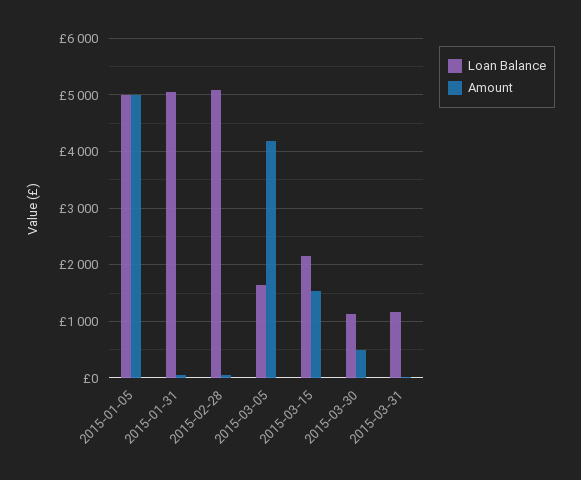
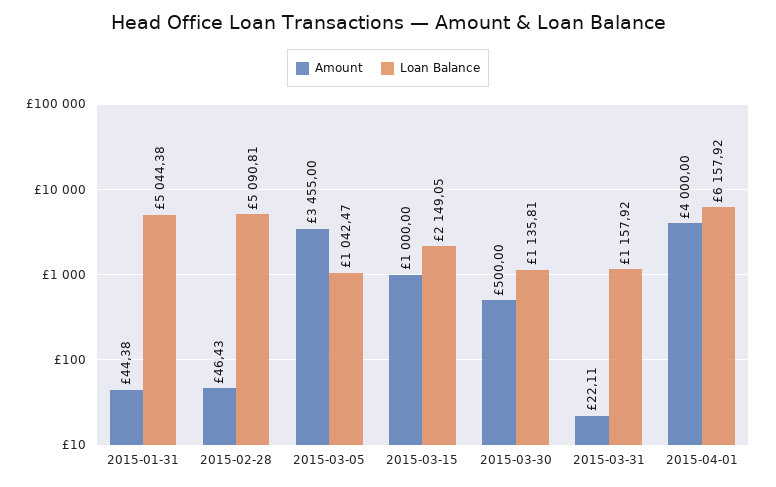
Loan Balance, 2015-01-05: 5000 -> none
Amount, 2015-01-05: 5000 -> none
Loan Balance, 2015-03-05: 1600 -> 1042.47
Amount, 2015-03-05: 4200 -> 3455
Amount, 2015-03-15: 1600 -> 1000
Amount, 2015-04-01: none -> 4000
Loan Balance, 2015-04-01: none -> 6157.92

